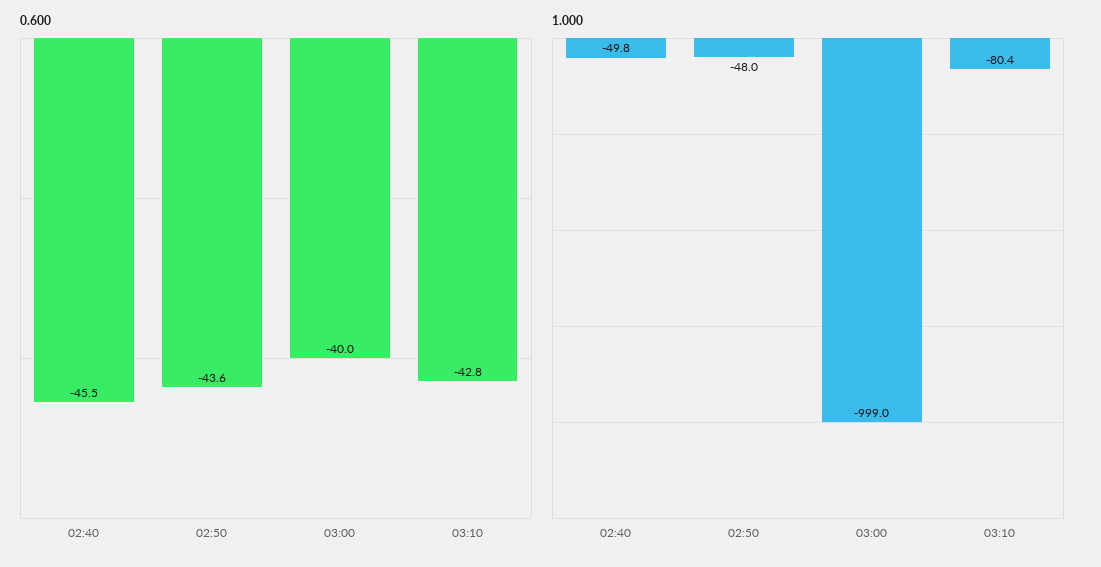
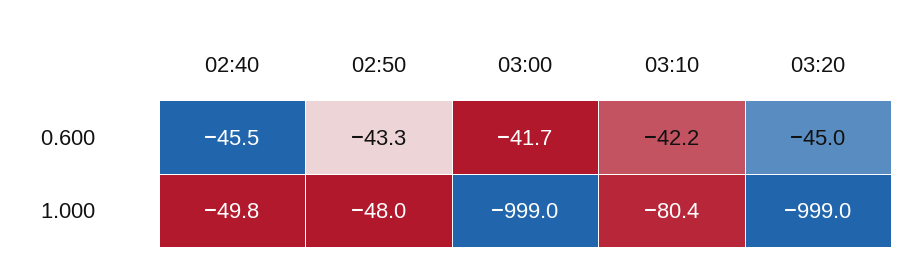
0.600, 02:50: -43.6 -> -43.3
0.600, 03:00: -40 -> -41.7
0.600, 03:10: -42.8 -> -42.2
0.600, 03:20: none -> -45
1.000, 03:20: none -> -999

